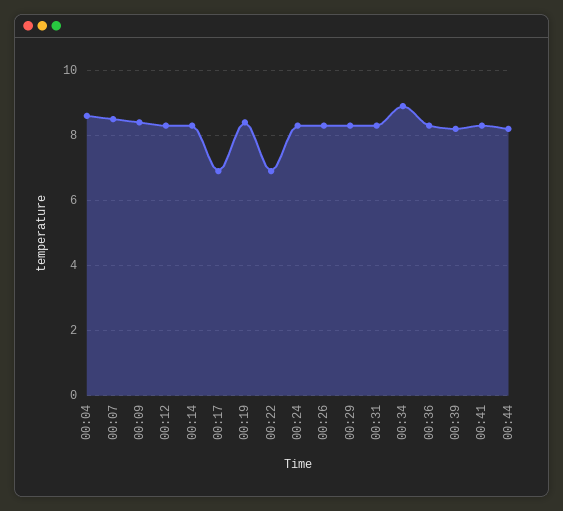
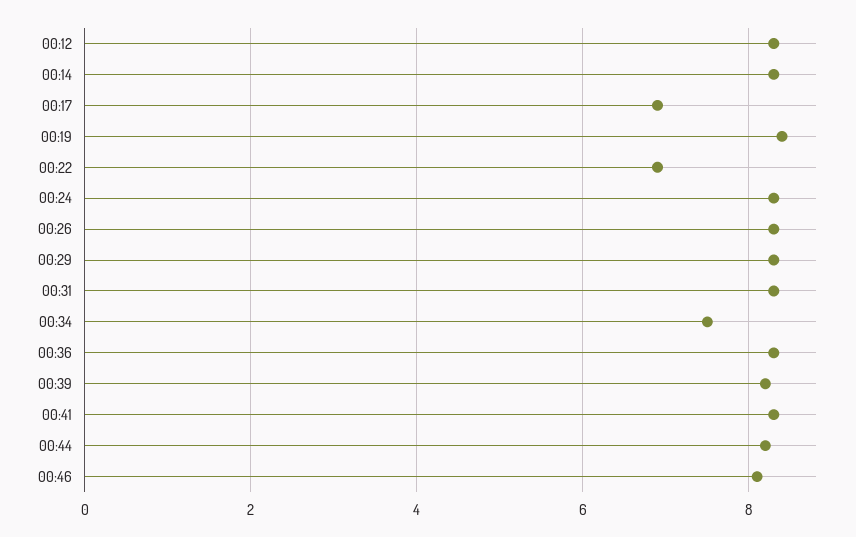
00:04: 8.5 -> none
00:07: 8.5 -> none
00:09: 8.5 -> none
00:34: 9 -> 7.5
00:46: none -> 8

